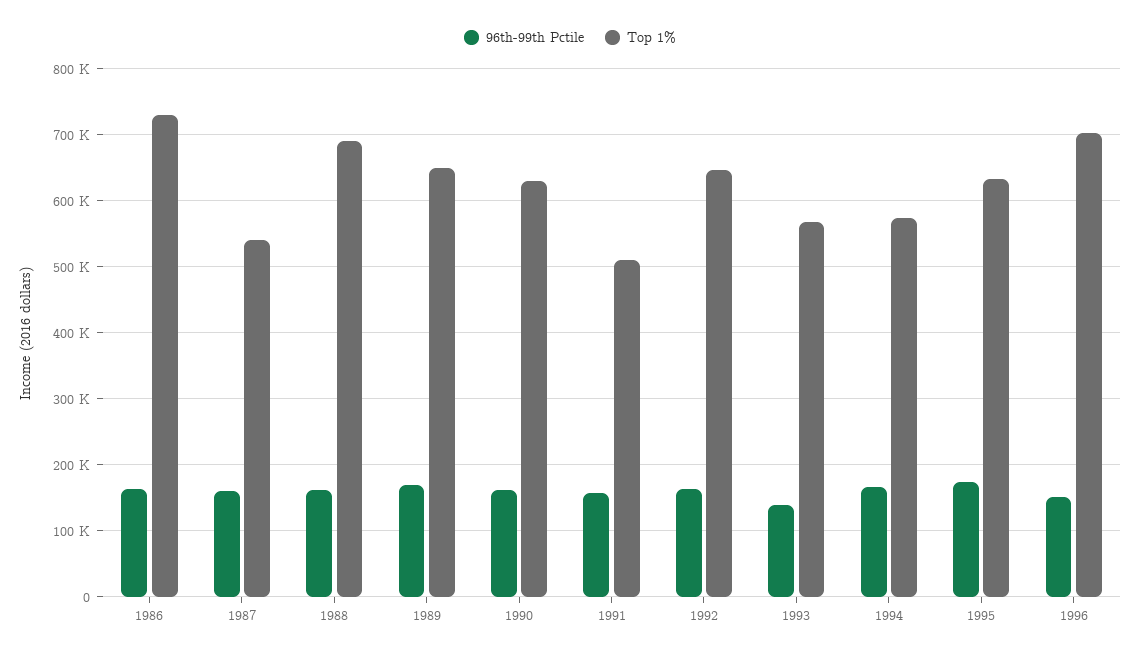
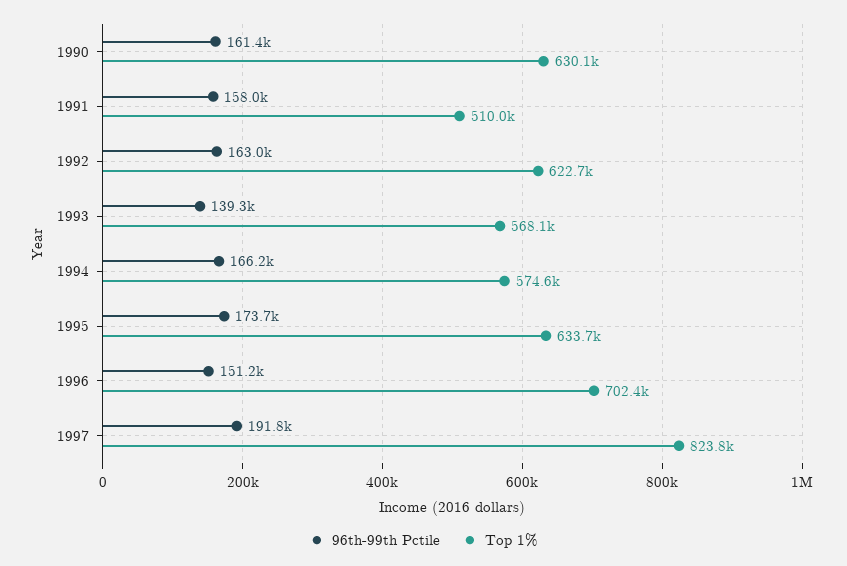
96th-99th Pctile, 1986: 160000 -> none
Top 1%, 1986: 730000 -> none
96th-99th Pctile, 1987: 160000 -> none
Top 1%, 1987: 540000 -> none
96th-99th Pctile, 1988: 160000 -> none
Top 1%, 1988: 690000 -> none
96th-99th Pctile, 1989: 170000 -> none
Top 1%, 1989: 650000 -> none
Top 1%, 1992: 650000 -> 622700
96th-99th Pctile, 1997: none -> 191800
Top 1%, 1997: none -> 823800

